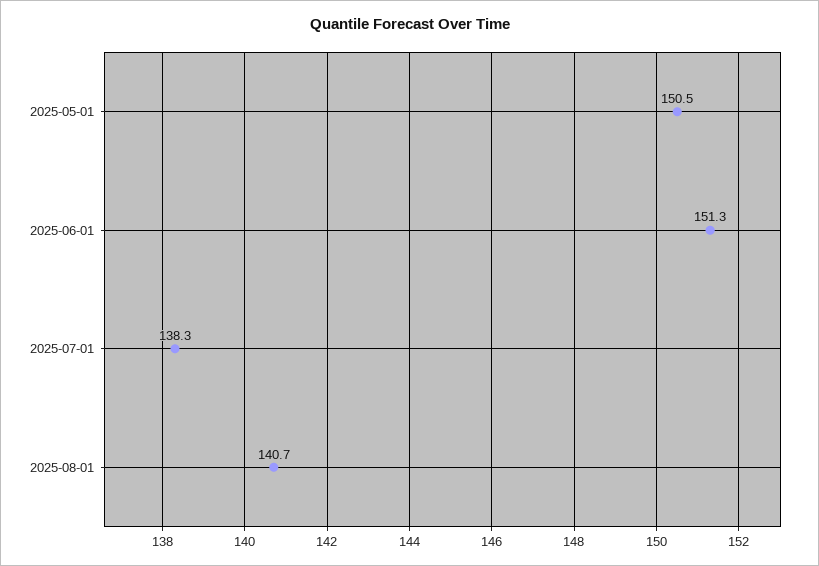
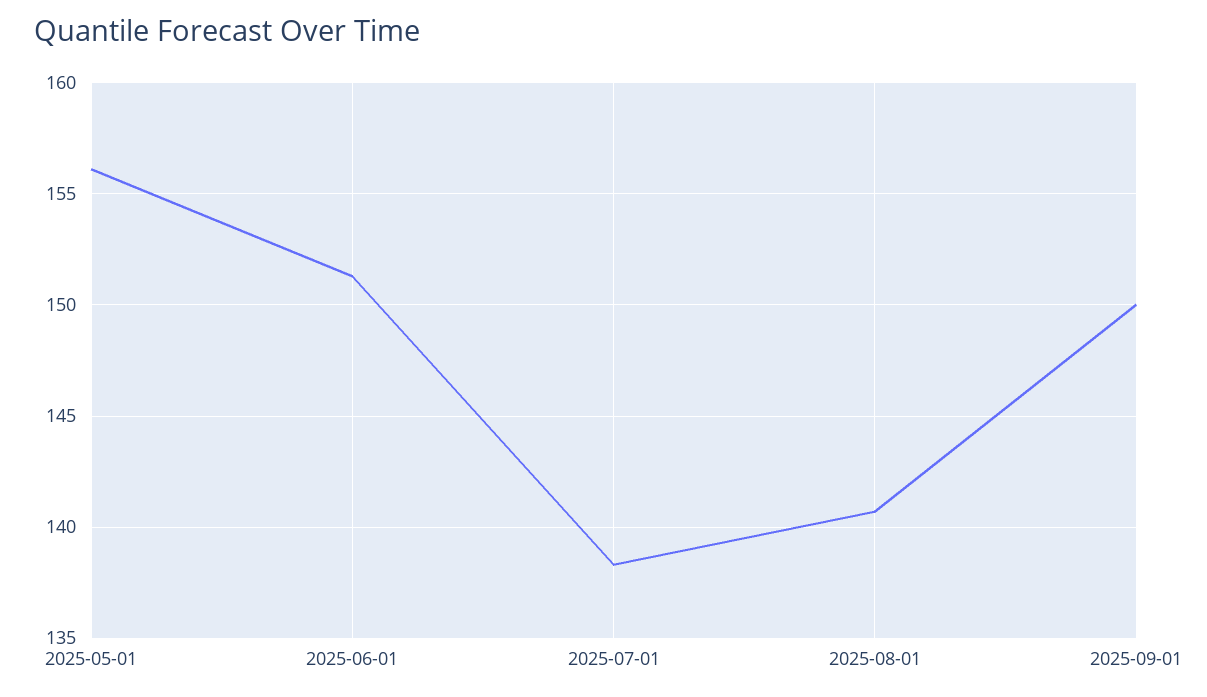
2025-05-01: 150.5 -> 156
2025-09-01: none -> 150

